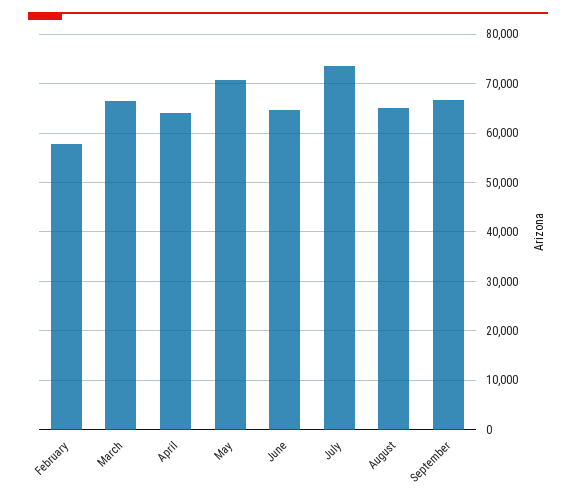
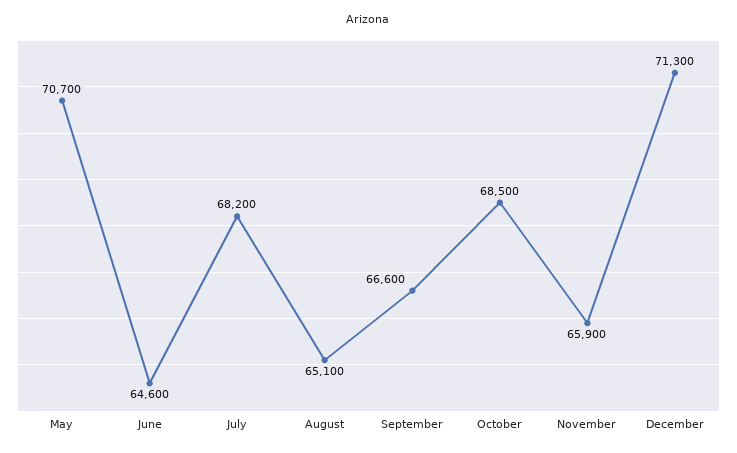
February: 58000 -> none
March: 66000 -> none
April: 64000 -> none
July: 74000 -> 68200
October: none -> 68500
November: none -> 65900
December: none -> 71300

